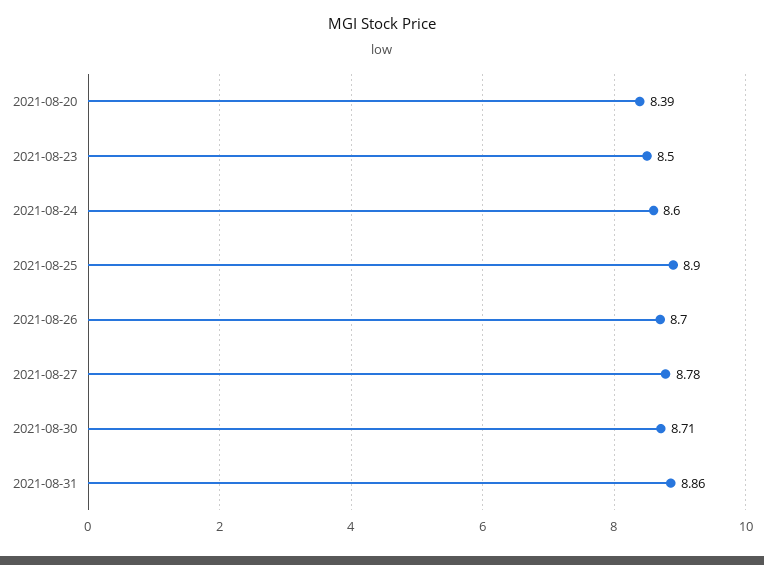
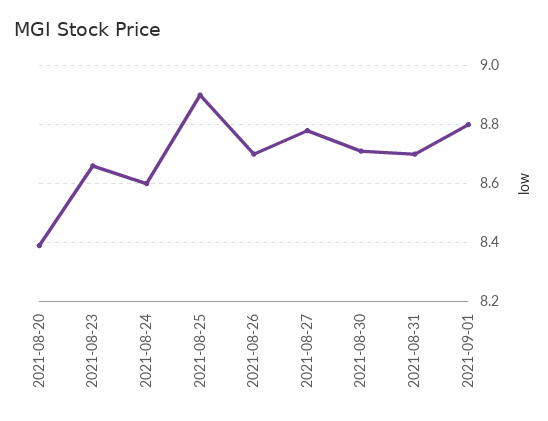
2021-08-23: 8.5 -> 8.65
2021-08-31: 8.86 -> 8.7
2021-09-01: none -> 8.8

